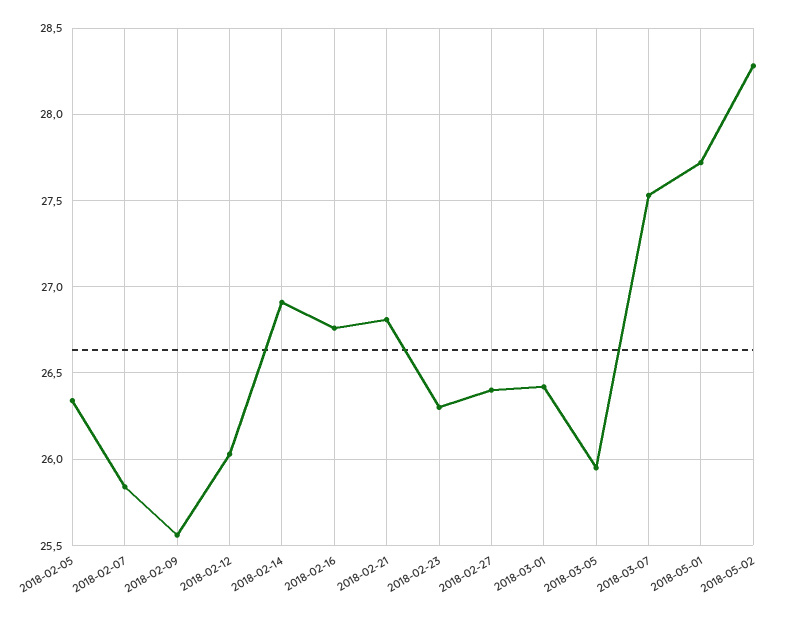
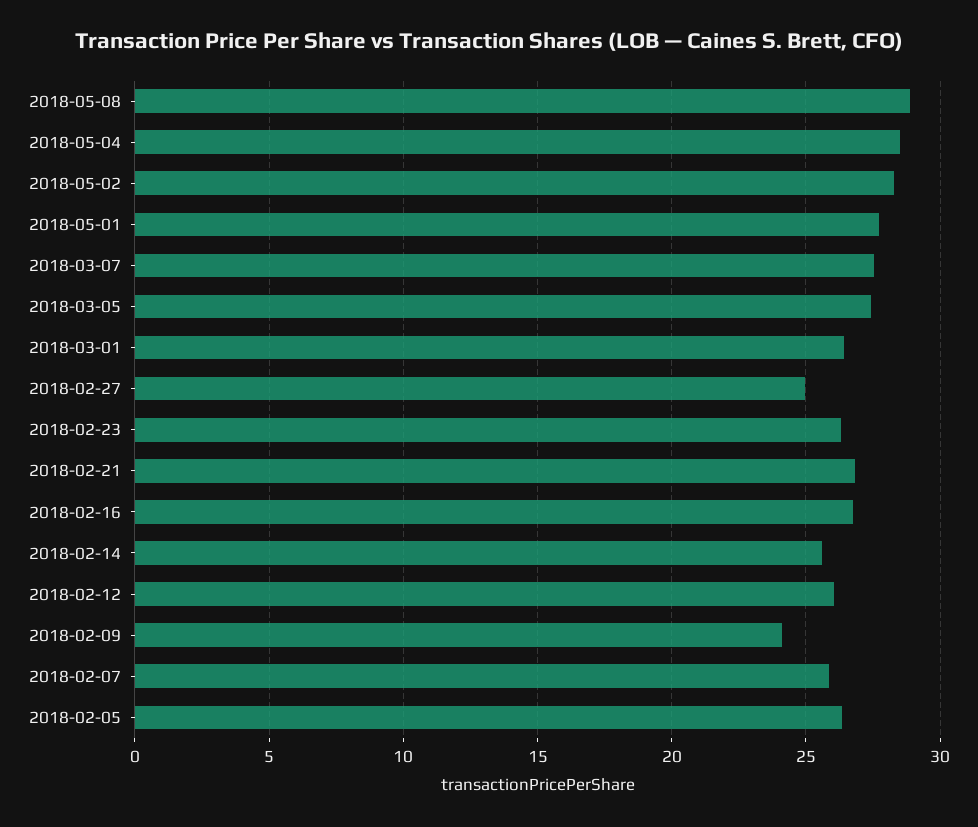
2018-02-09: 25.55 -> 24
2018-02-14: 26.9 -> 25.5
2018-02-27: 26.4 -> 25
2018-03-05: 25.95 -> 27.5
2018-05-08: none -> 29
2018-05-04: none -> 28.5

